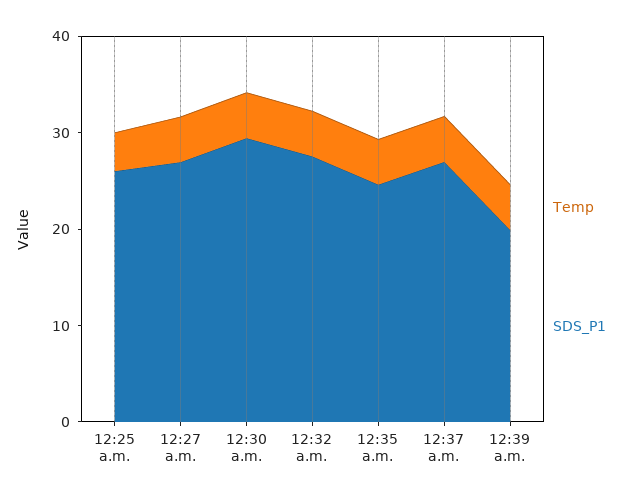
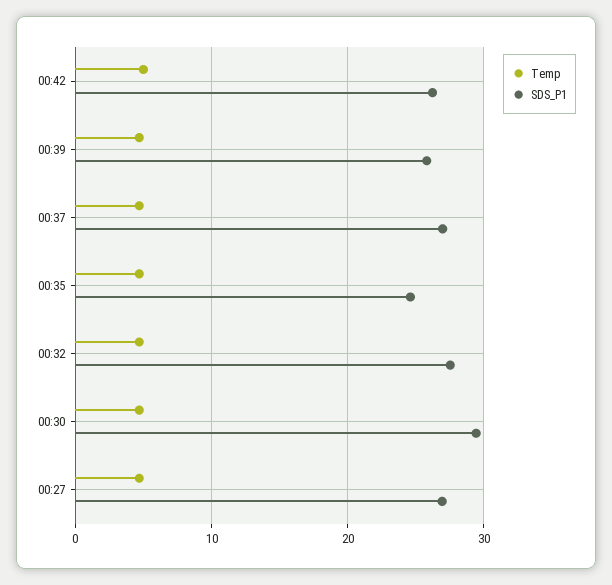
Temp, 12:25 a.m.: 4 -> none
SDS_P1, 12:25 a.m.: 26 -> none
SDS_P1, 12:39 a.m.: 20 -> 26
Temp, 00:42: none -> 5
SDS_P1, 00:42: none -> 26

